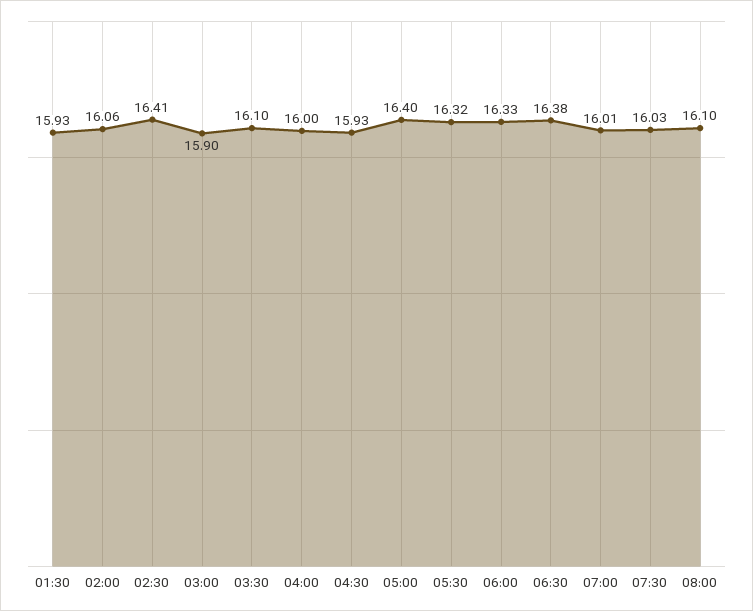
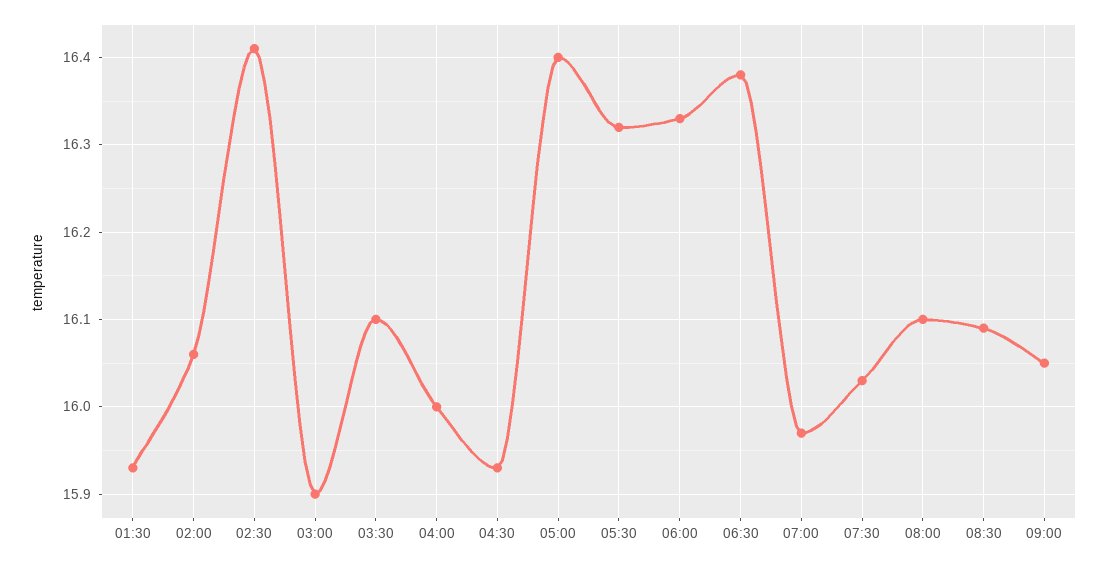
07:00: 16.01 -> 15.97
08:30: none -> 16.09
09:00: none -> 16.05

